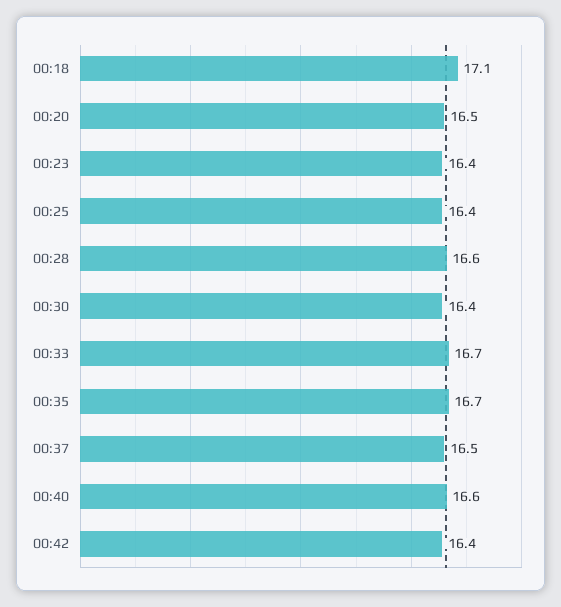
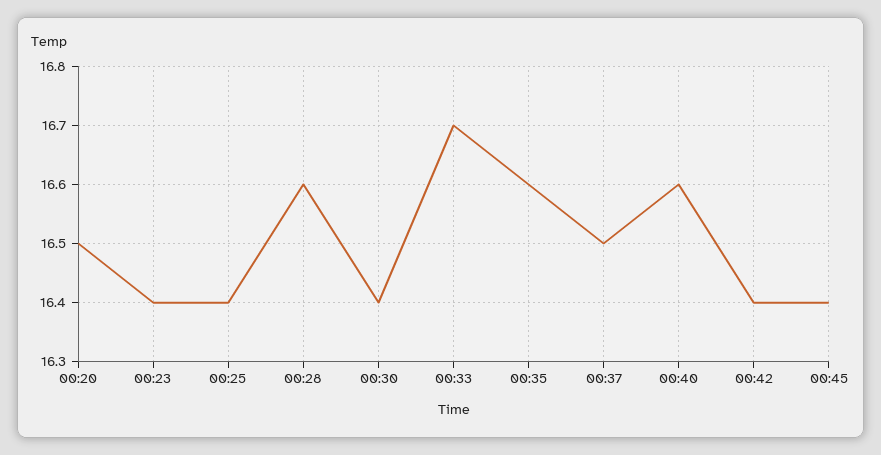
00:18: 17.1 -> none
00:35: 16.7 -> 16.6
00:45: none -> 16.4

